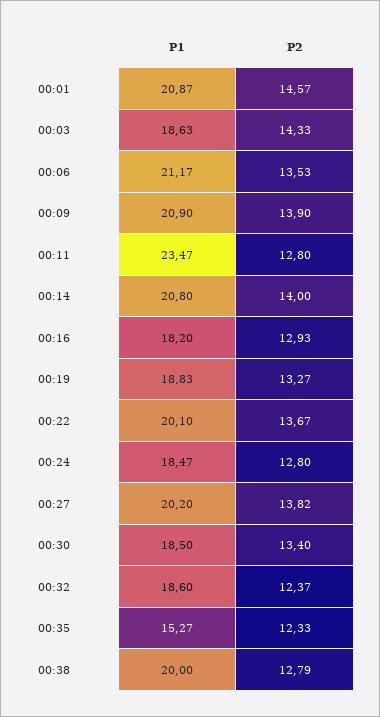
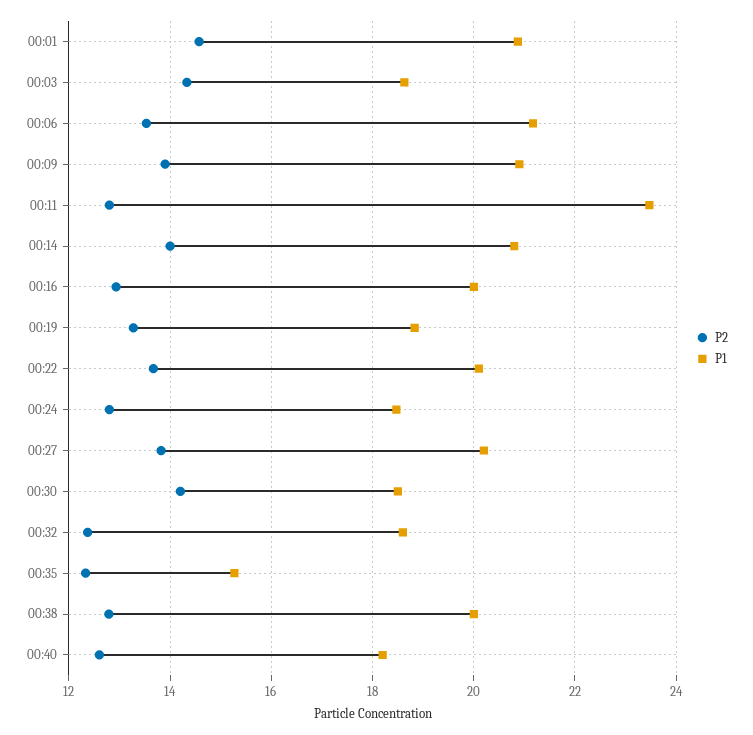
P1, 00:16: 18.2 -> 20
P2, 00:30: 13.4 -> 14.2
P2, 00:40: none -> 12.6
P1, 00:40: none -> 18.2

